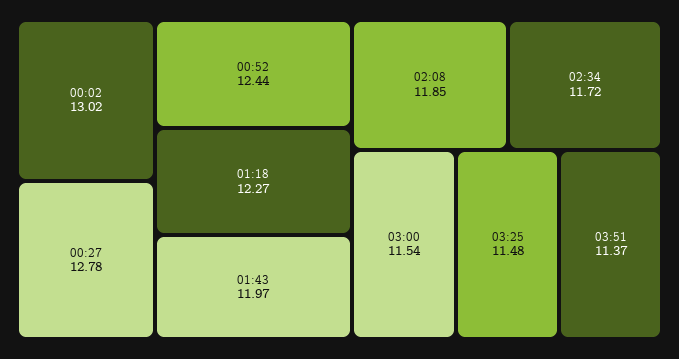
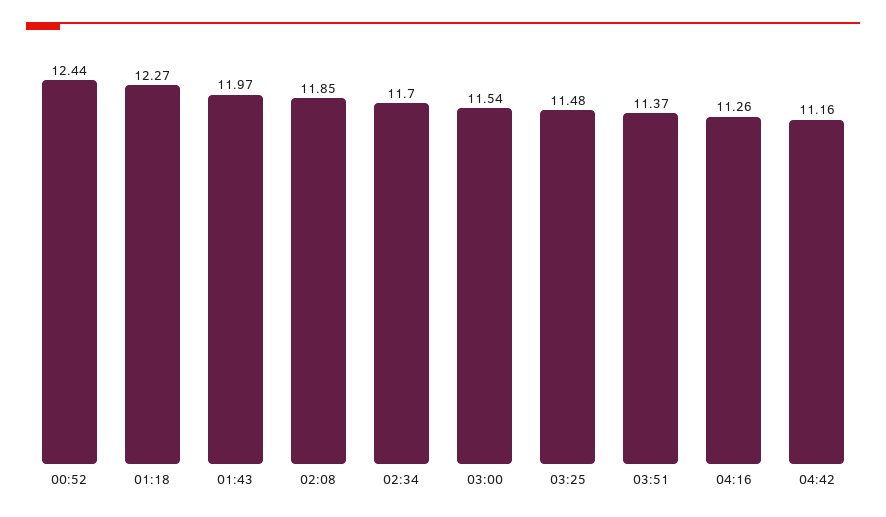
00:02: 13.02 -> none
00:27: 12.78 -> none
02:34: 11.72 -> 11.7
04:16: none -> 11.26
04:42: none -> 11.16

